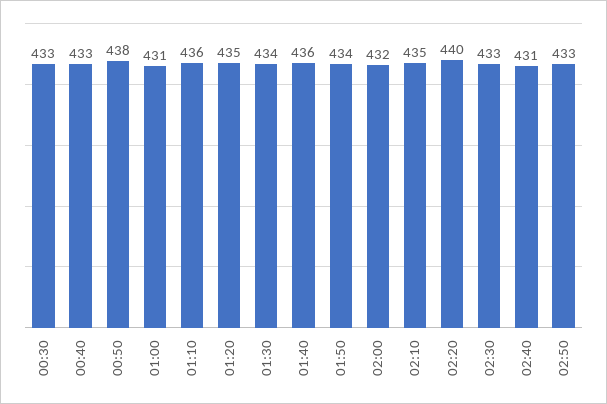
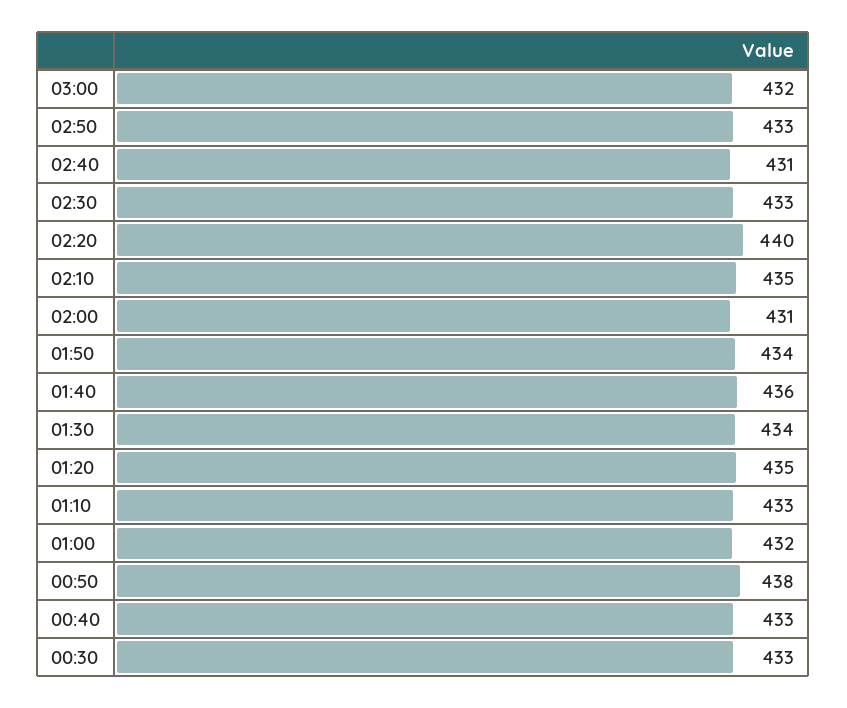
01:00: 431 -> 432
01:10: 436 -> 433
02:00: 432 -> 431
03:00: none -> 432

